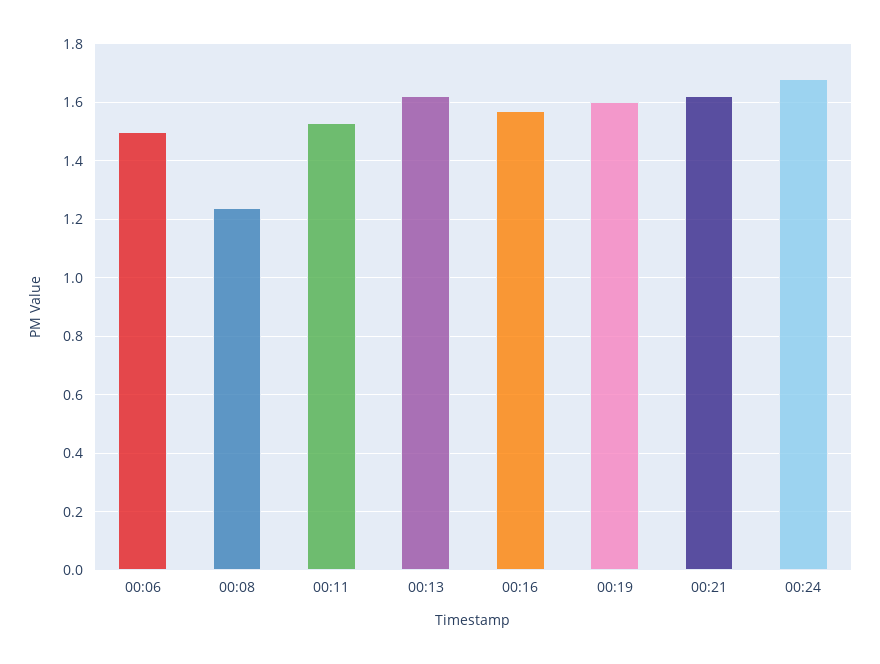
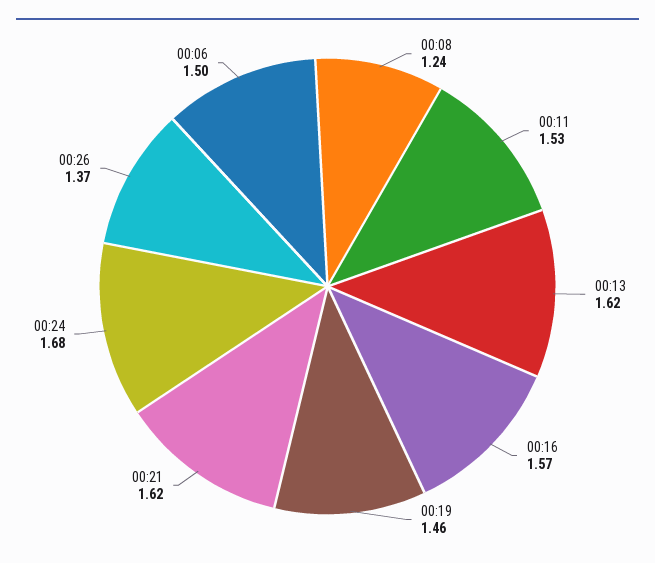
00:19: 1.6 -> 1.46
00:26: none -> 1.37

